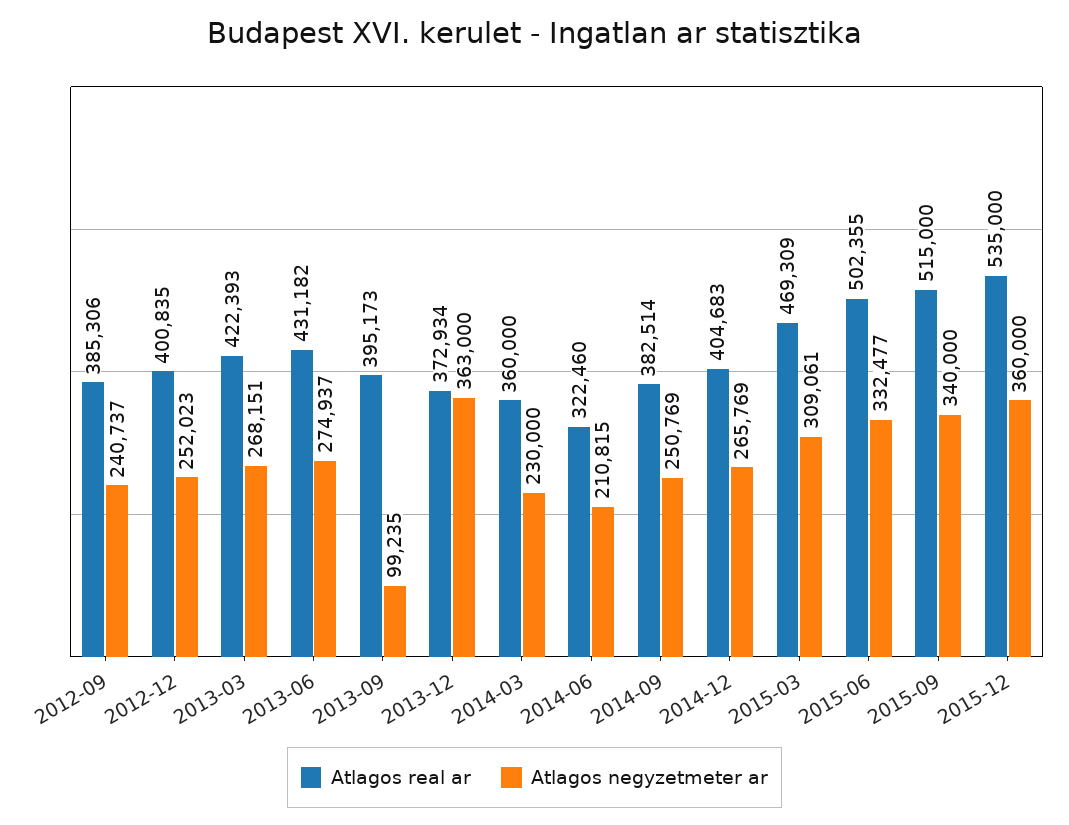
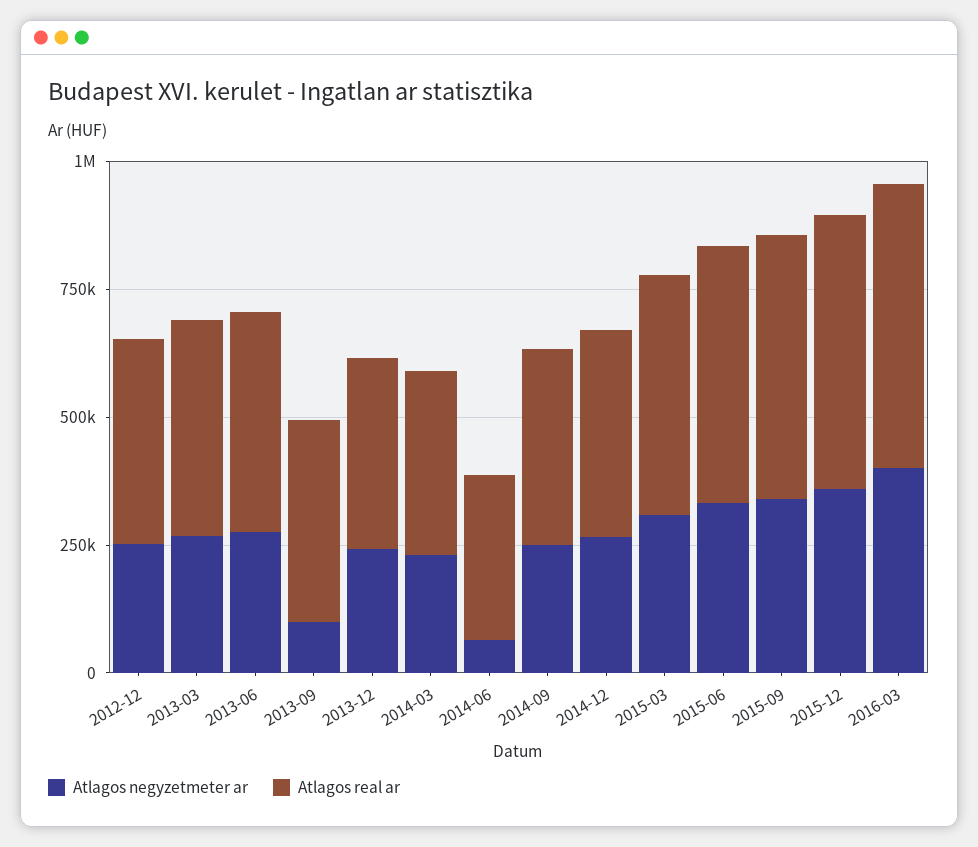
Atlagos real ar, 2012-09: 385306 -> none
Atlagos negyzetmeter ar, 2012-09: 240737 -> none
Atlagos negyzetmeter ar, 2013-12: 363000 -> 250000
Atlagos negyzetmeter ar, 2014-06: 210815 -> 50000
Atlagos negyzetmeter ar, 2016-03: none -> 400000
Atlagos real ar, 2016-03: none -> 550000

